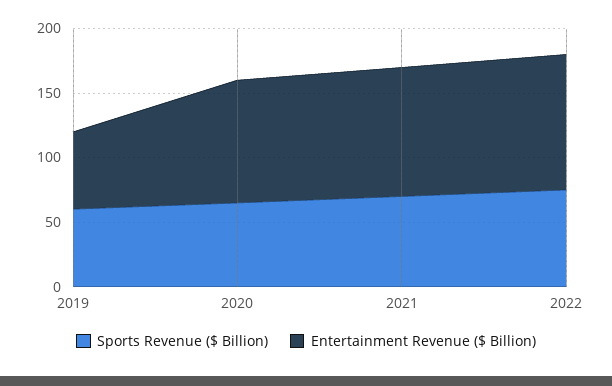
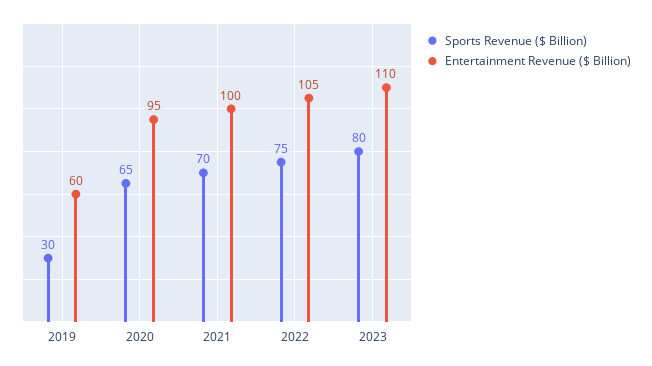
Sports Revenue ($ Billion), 2019: 60 -> 30
Sports Revenue ($ Billion), 2023: none -> 80
Entertainment Revenue ($ Billion), 2023: none -> 110

